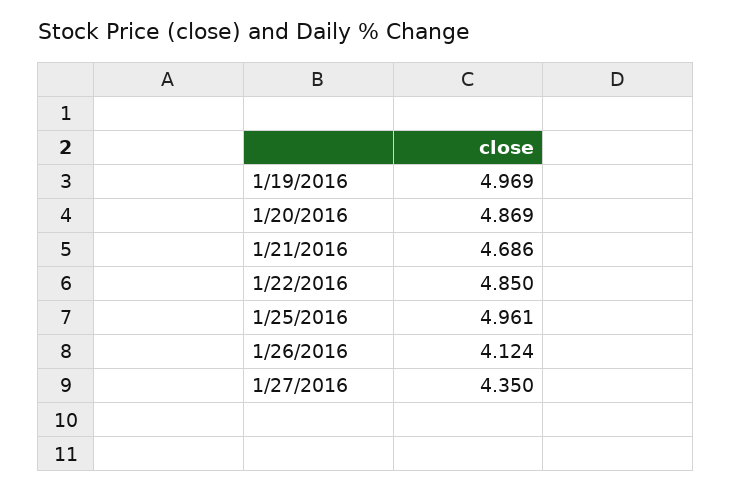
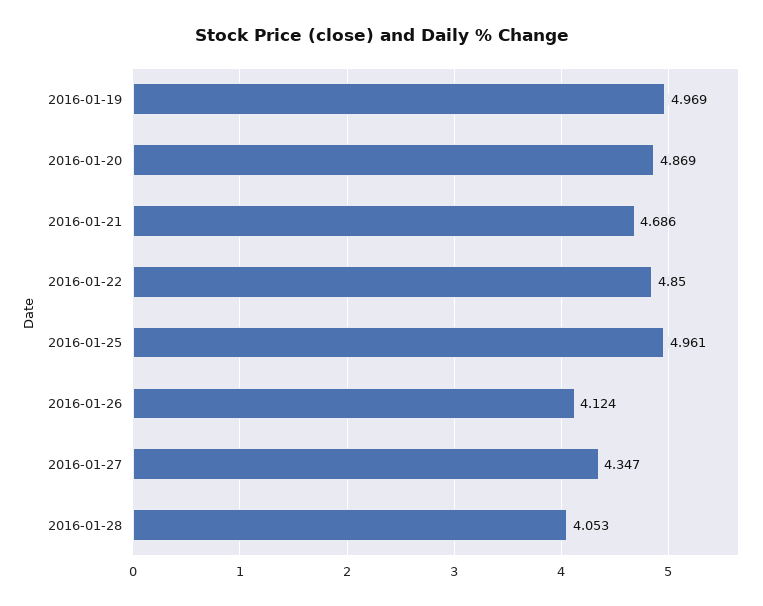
1/27/2016: 4.35 -> 4.347
2016-01-28: none -> 4.053

